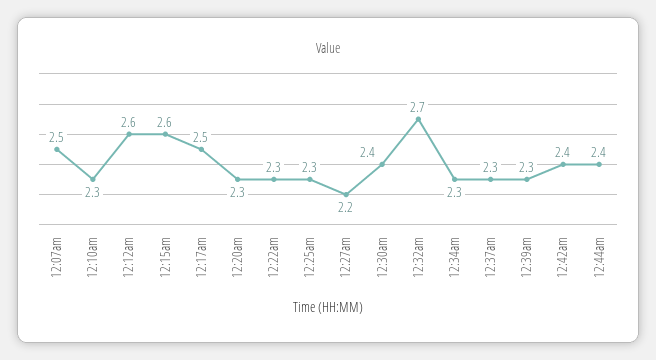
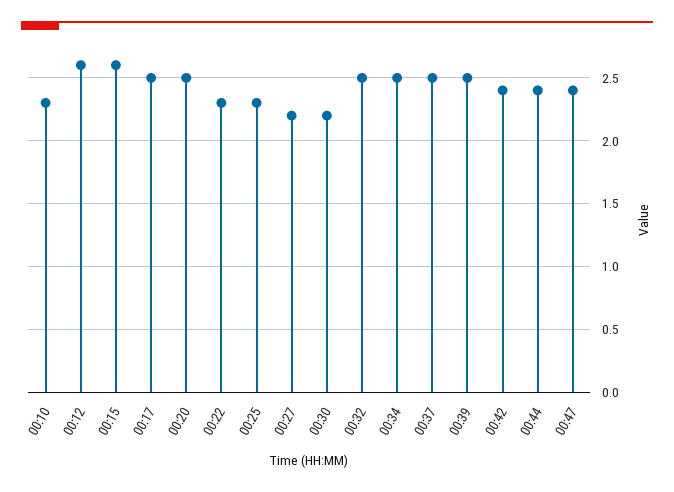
12:07am: 2.5 -> none
12:20am: 2.3 -> 2.5
12:30am: 2.4 -> 2.2
12:32am: 2.7 -> 2.5
12:34am: 2.3 -> 2.5
12:37am: 2.3 -> 2.5
12:39am: 2.3 -> 2.5
00:47: none -> 2.4

